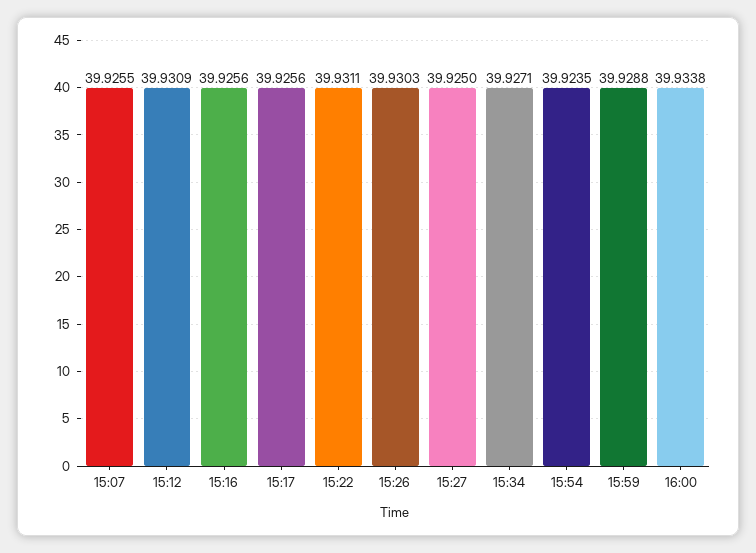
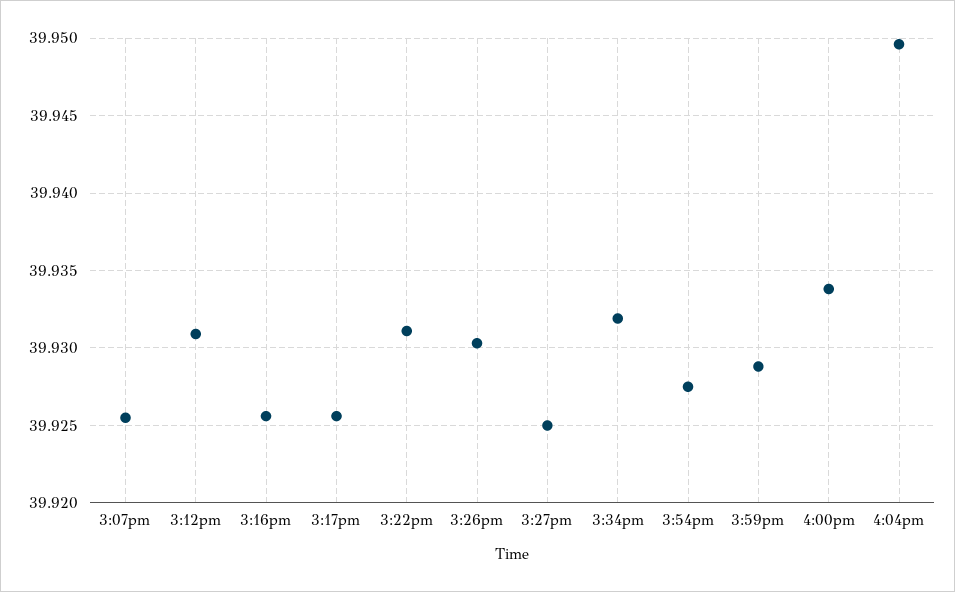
15:34: 39.9271 -> 39.932
15:54: 39.9235 -> 39.9275
4:04pm: none -> 39.9495

